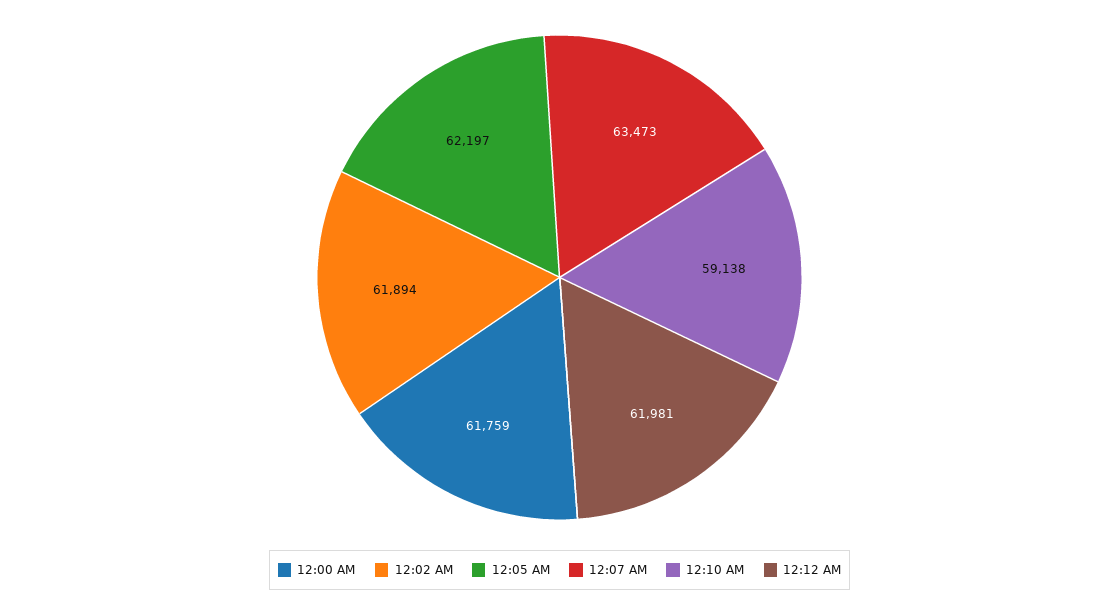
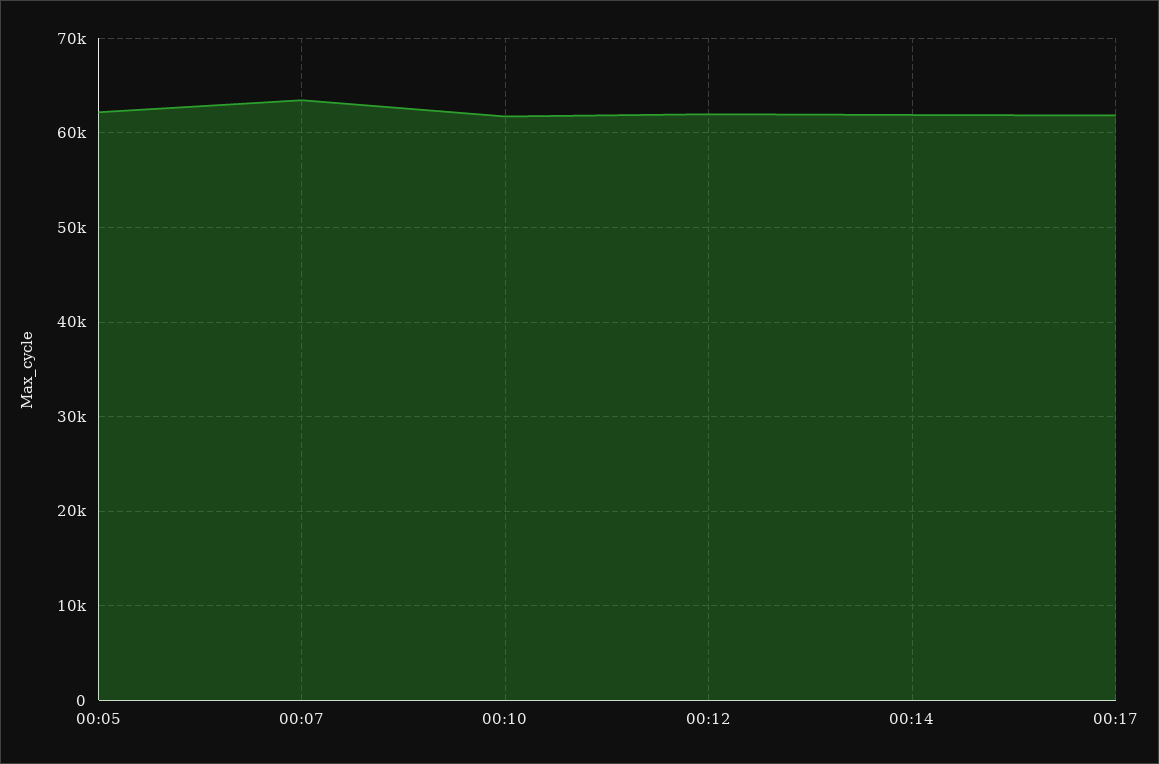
12:00 AM: 61759 -> none
12:02 AM: 61894 -> none
12:10 AM: 59138 -> 62000
00:14: none -> 62000
00:17: none -> 62000

